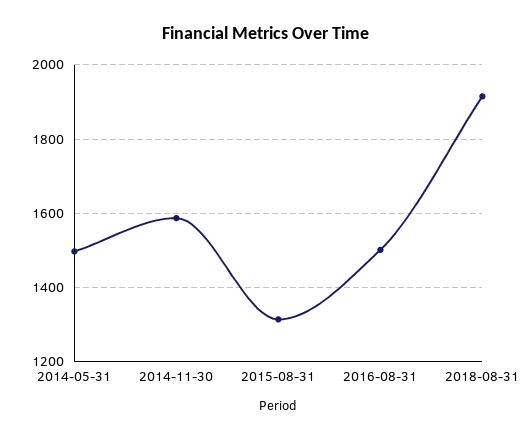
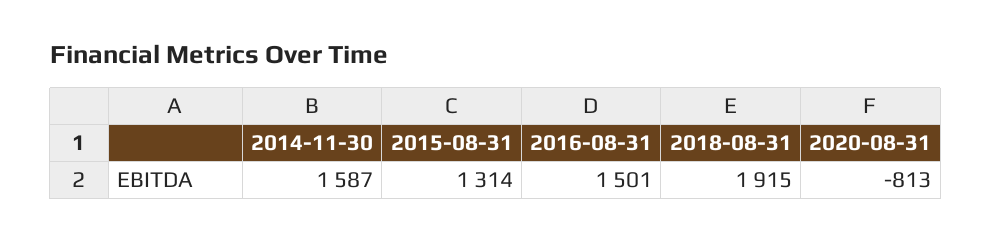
2014-05-31: 1500 -> none
2020-08-31: none -> -813

